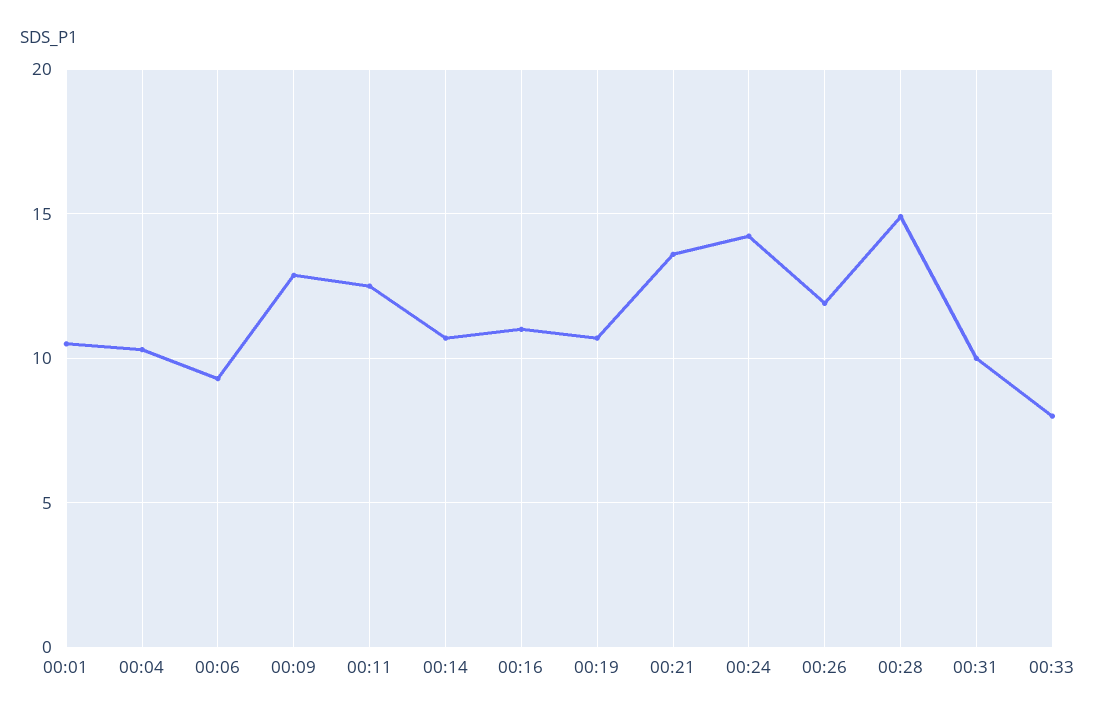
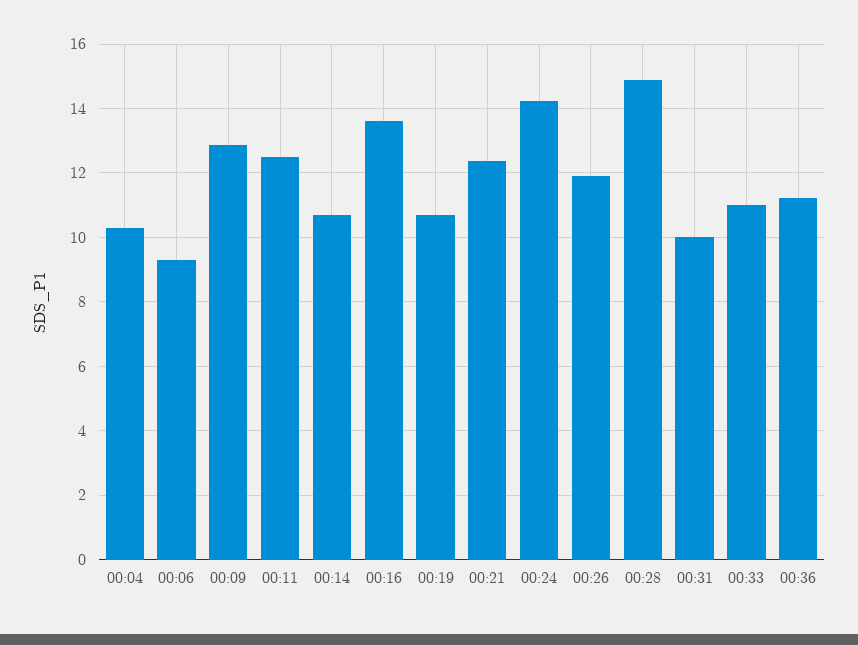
00:01: 10.5 -> none
00:16: 11 -> 13.6
00:21: 13.5 -> 12.4
00:33: 8 -> 11
00:36: none -> 11.2

